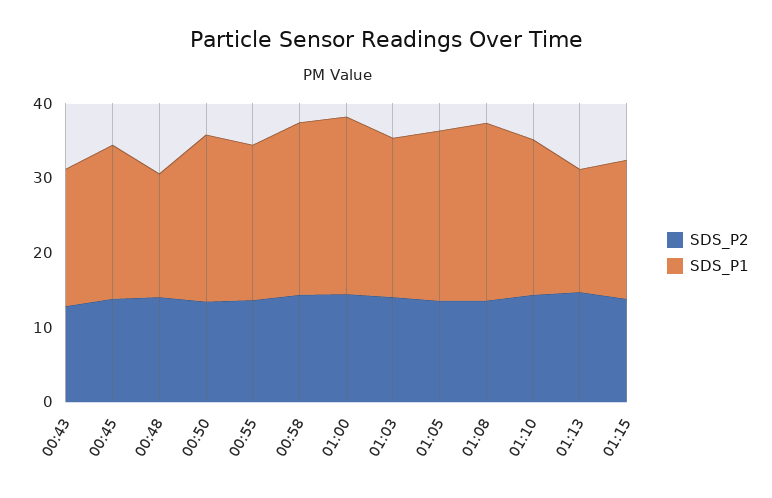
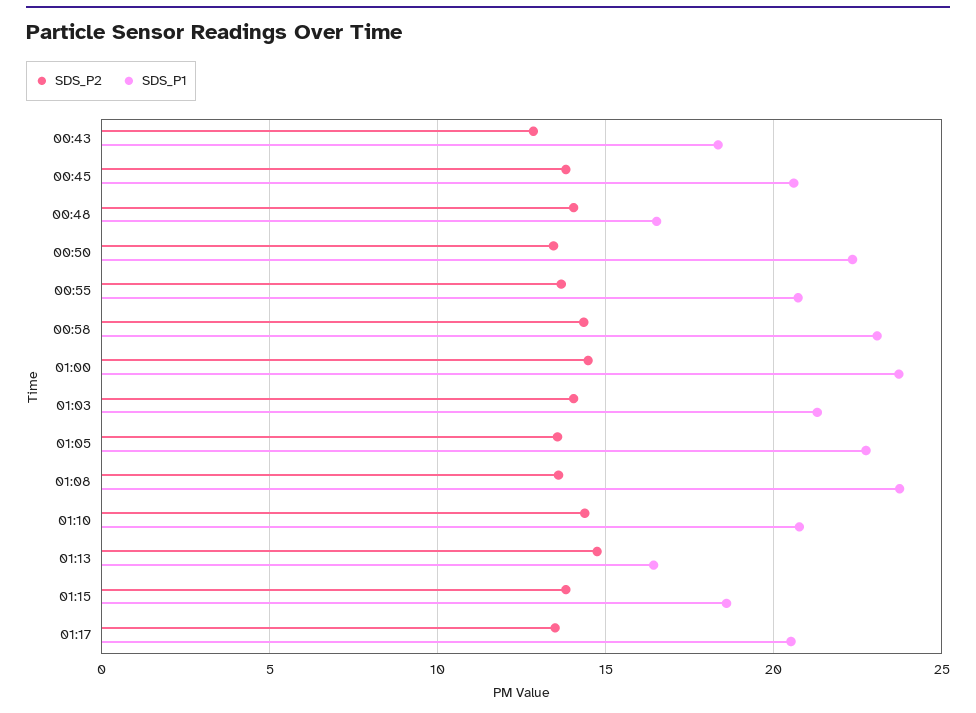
SDS_P2, 01:17: none -> 13.5
SDS_P1, 01:17: none -> 20.5

